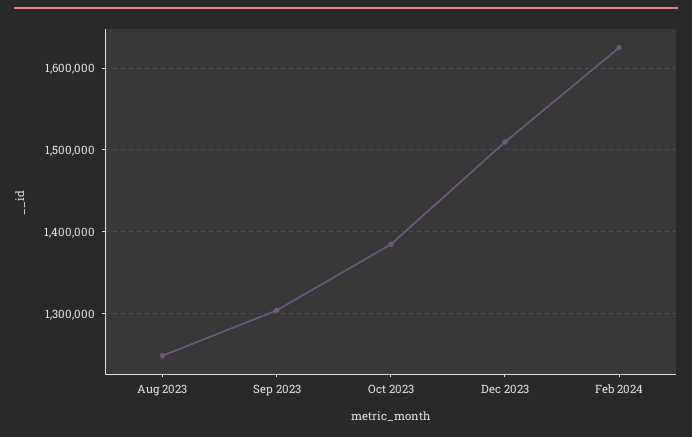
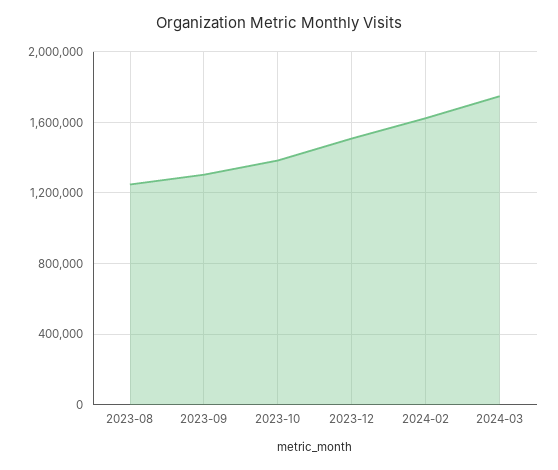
2024-03: none -> 1750000

